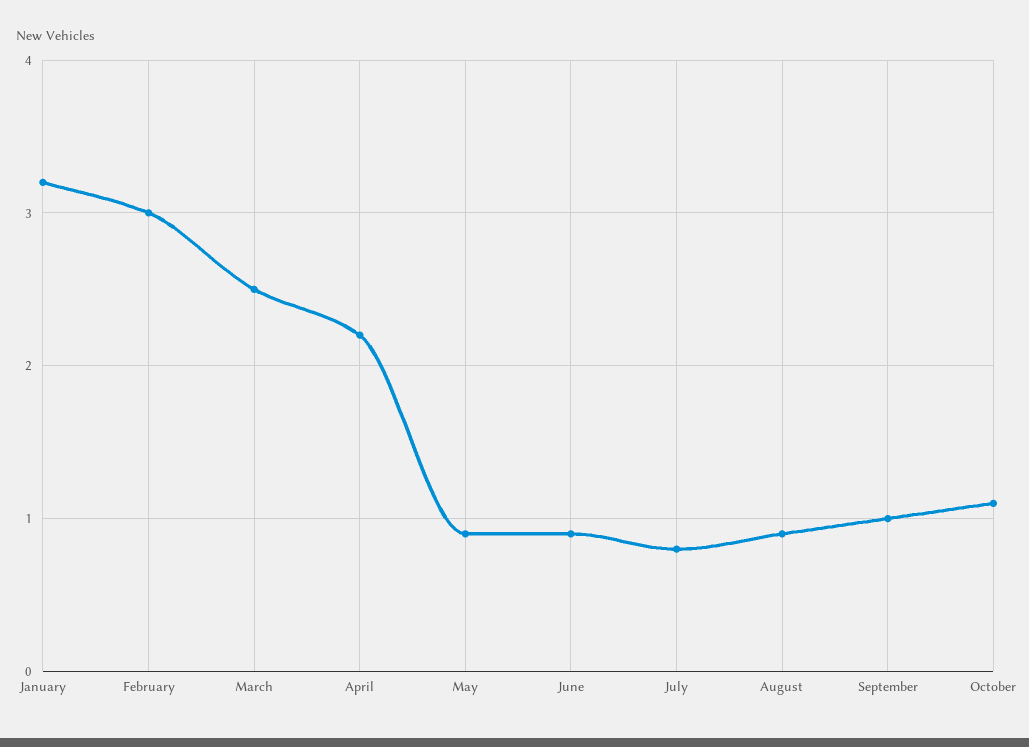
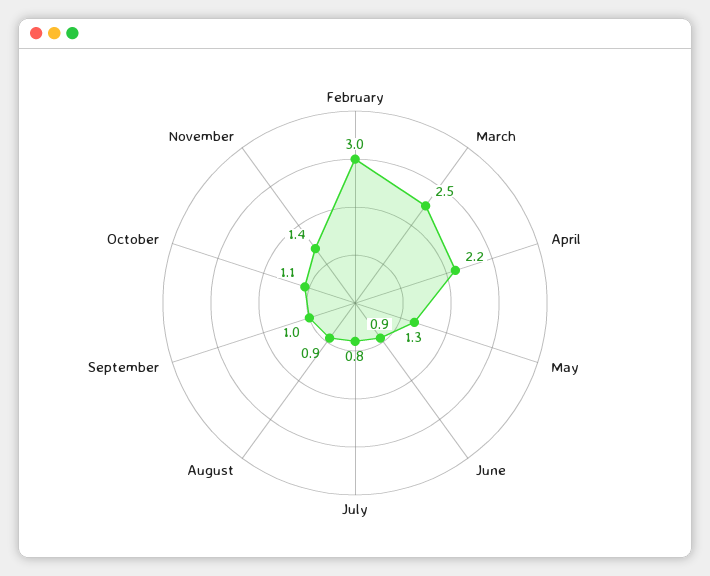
January: 3.2 -> none
May: 0.9 -> 1.3
November: none -> 1.4

